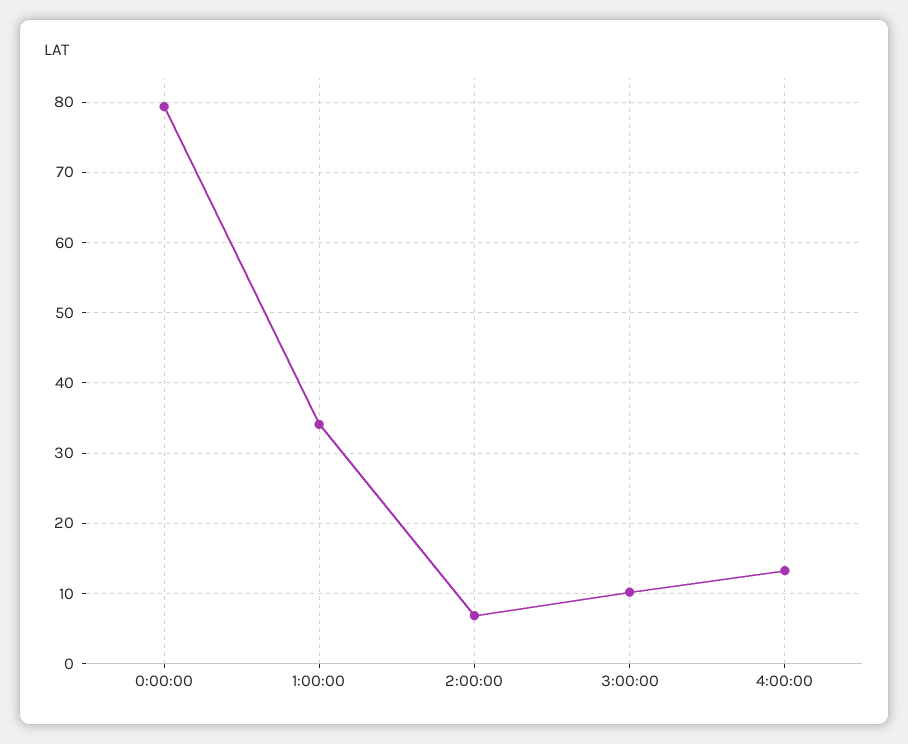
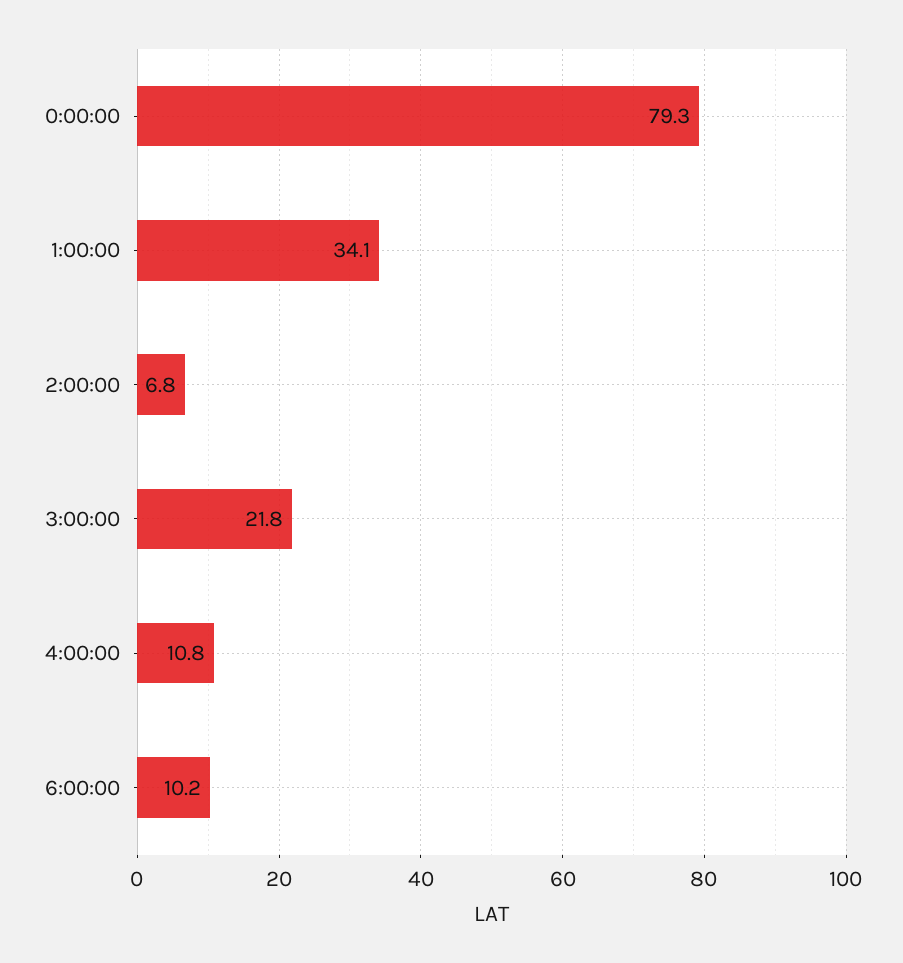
3:00:00: 10 -> 21.8
4:00:00: 13 -> 10.8
6:00:00: none -> 10.2

